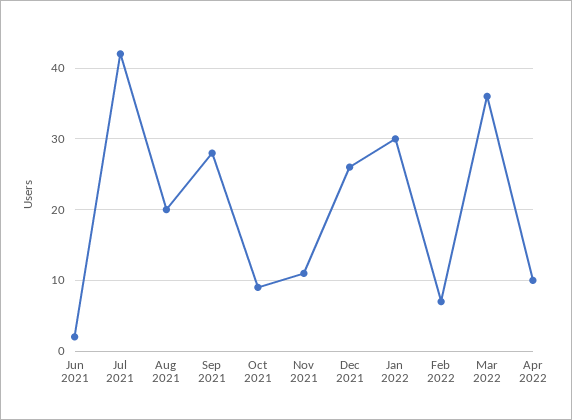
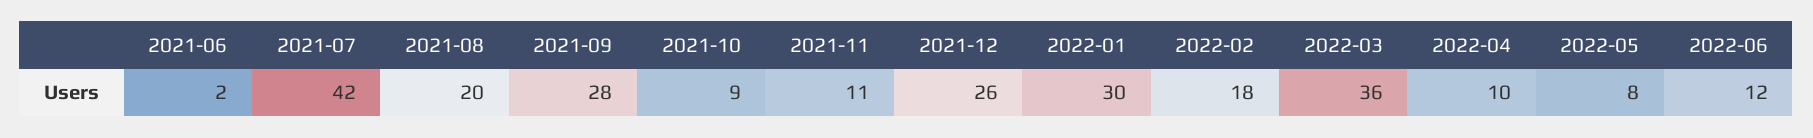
Feb 2022: 7 -> 18
2022-05: none -> 8
2022-06: none -> 12

